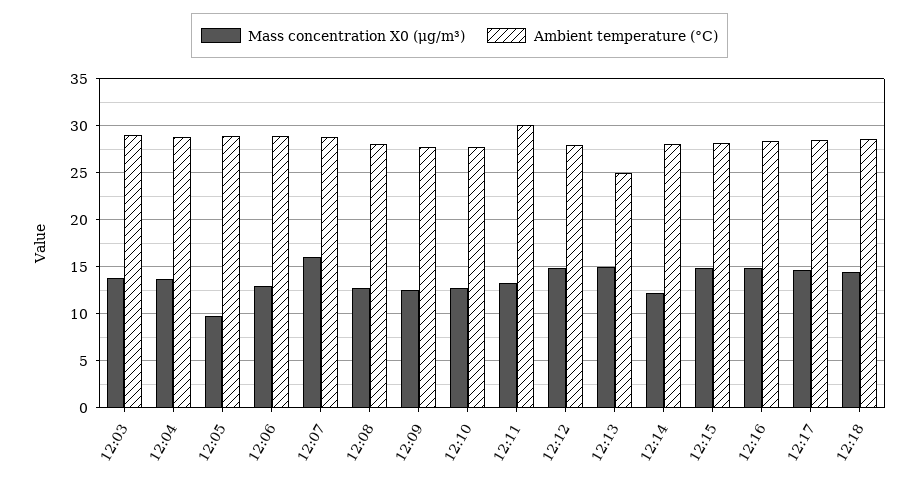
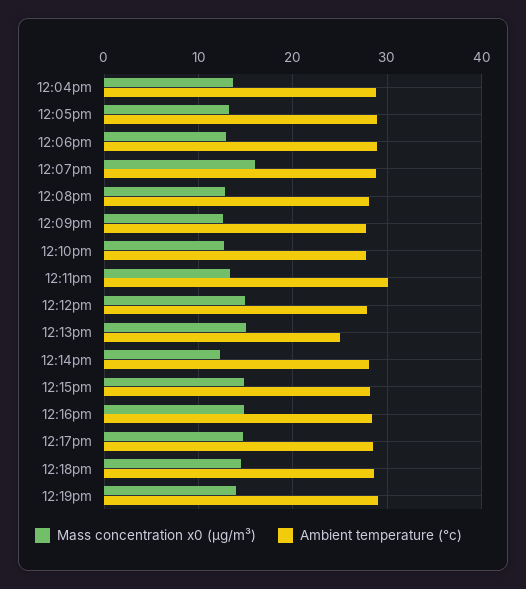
Mass concentration X0 (μg/m³), 12:03: 14 -> none
Ambient temperature (°C), 12:03: 29 -> none
Mass concentration X0 (μg/m³), 12:05: 10 -> 13
Mass concentration X0 (μg/m³), 12:19pm: none -> 14
Ambient temperature (°C), 12:19pm: none -> 29

